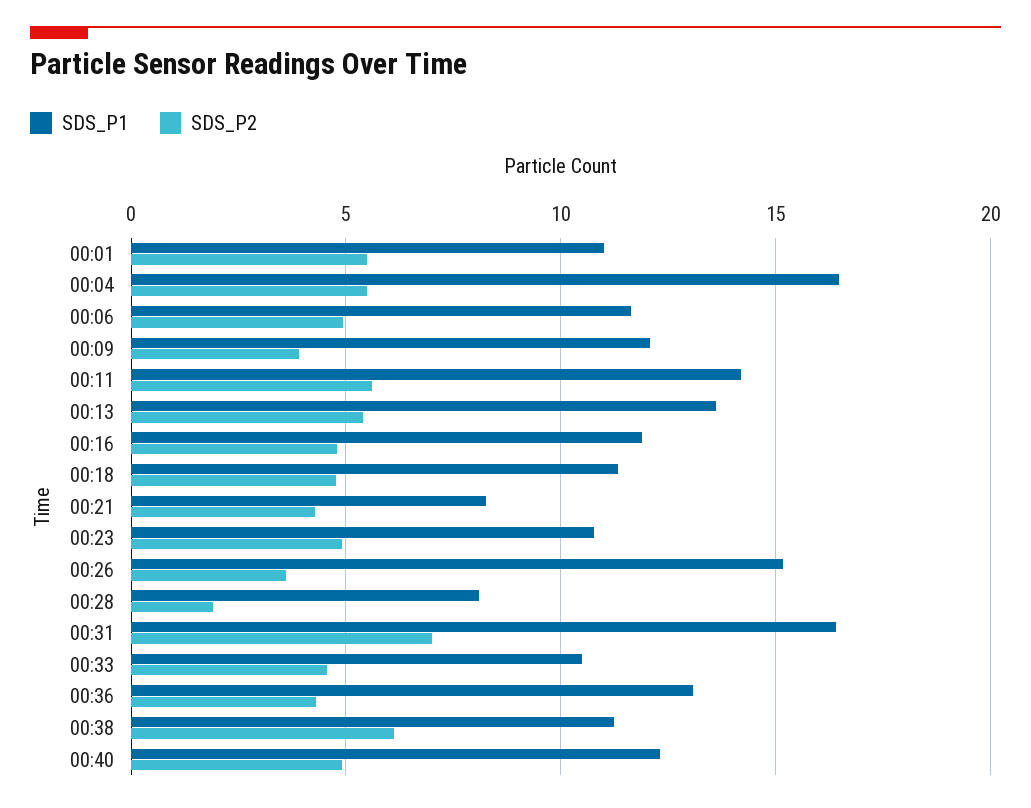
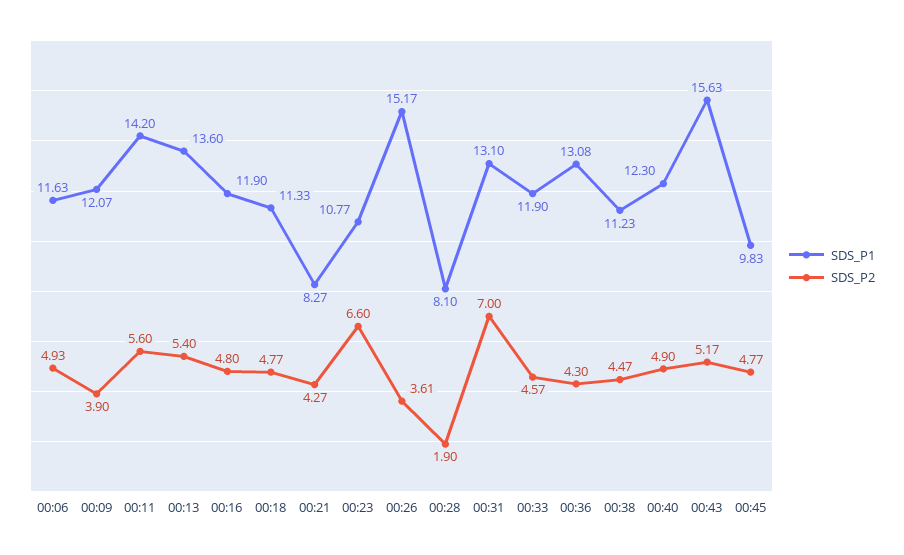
SDS_P1, 00:01: 11 -> none
SDS_P2, 00:01: 5.5 -> none
SDS_P1, 00:04: 16.5 -> none
SDS_P2, 00:04: 5.5 -> none
SDS_P2, 00:23: 5 -> 6.6
SDS_P1, 00:31: 16.5 -> 13.1
SDS_P1, 00:33: 10.5 -> 11.9
SDS_P2, 00:38: 6 -> 4.47
SDS_P1, 00:43: none -> 15.63
SDS_P2, 00:43: none -> 5.17
SDS_P1, 00:45: none -> 9.83
SDS_P2, 00:45: none -> 4.77

